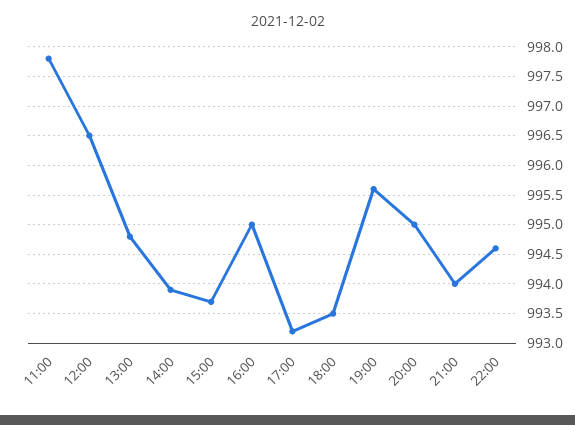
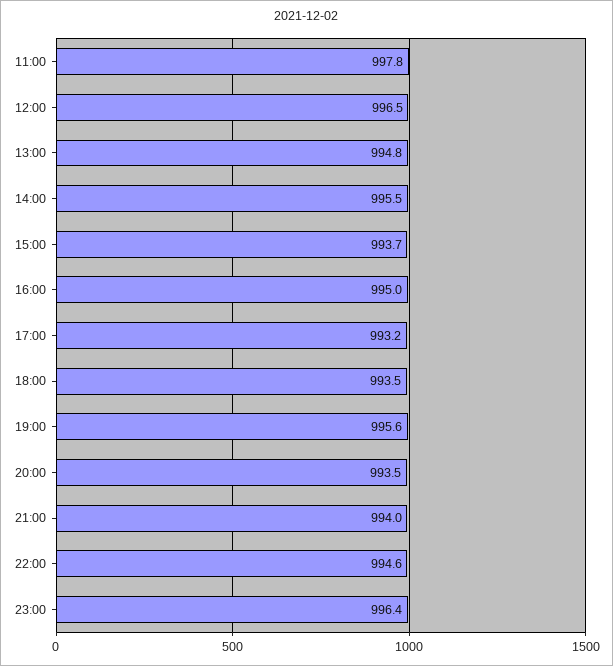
14:00: 994 -> 995.5
20:00: 995 -> 993.5
23:00: none -> 996.4

